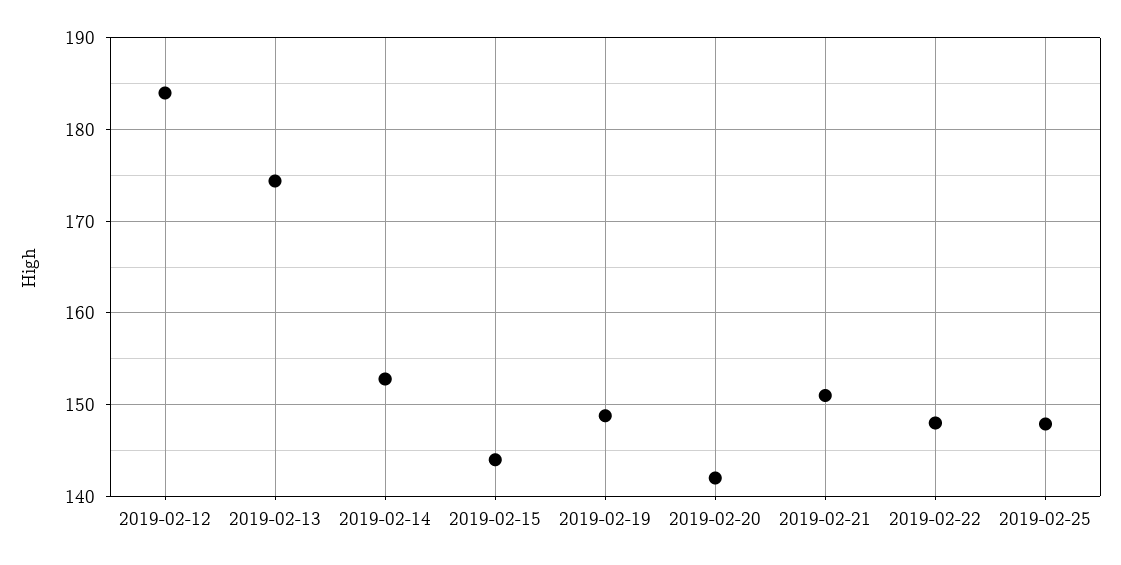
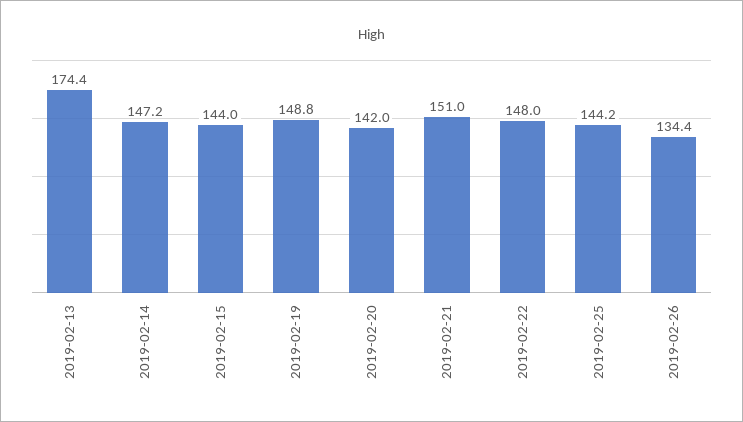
2019-02-12: 184 -> none
2019-02-14: 153 -> 147.2
2019-02-25: 148 -> 144.2
2019-02-26: none -> 134.4

